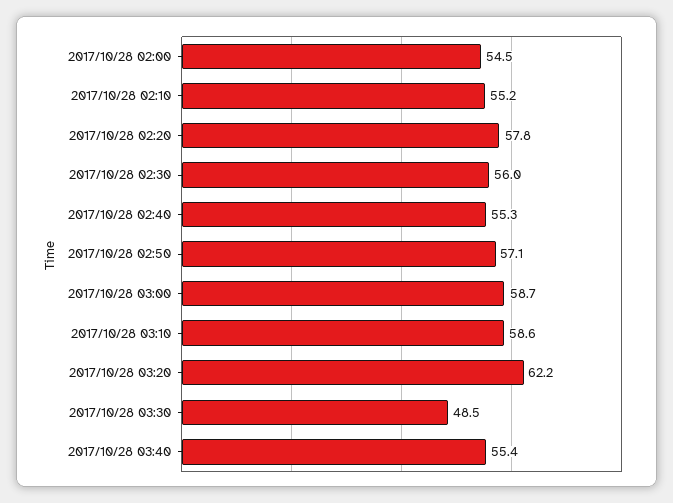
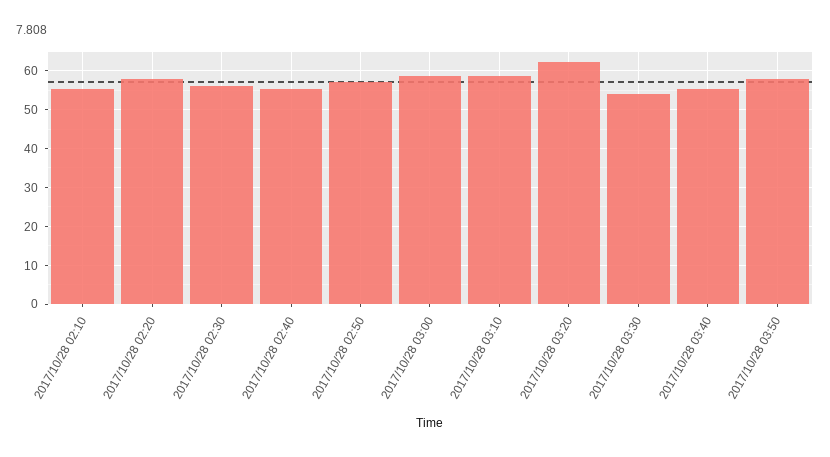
2017/10/28 02:00: 54.5 -> none
2017/10/28 03:30: 48.5 -> 54
2017/10/28 03:50: none -> 58

